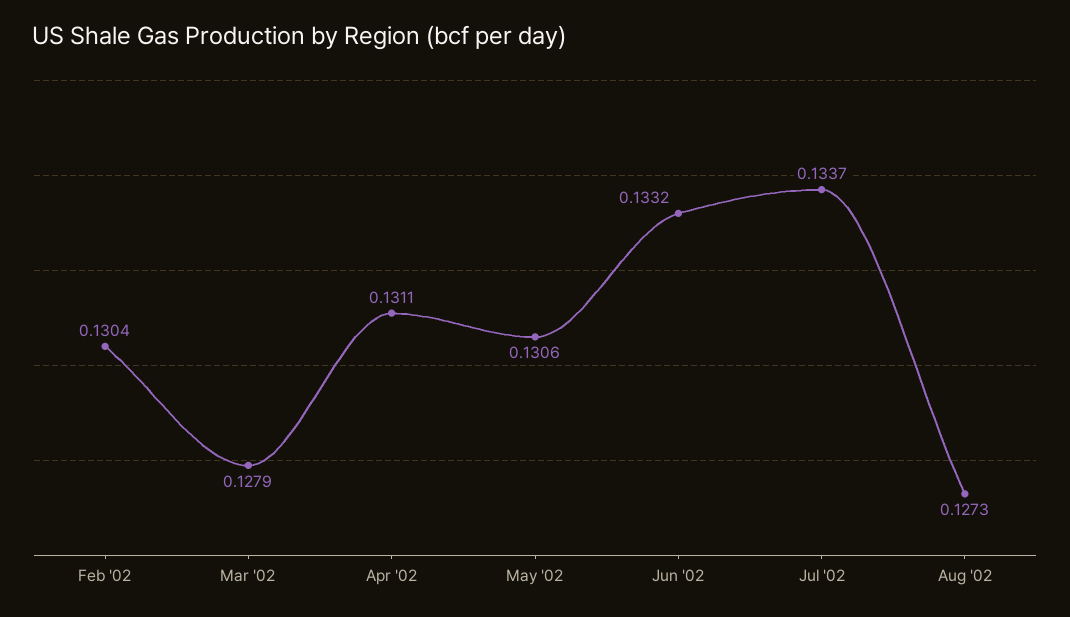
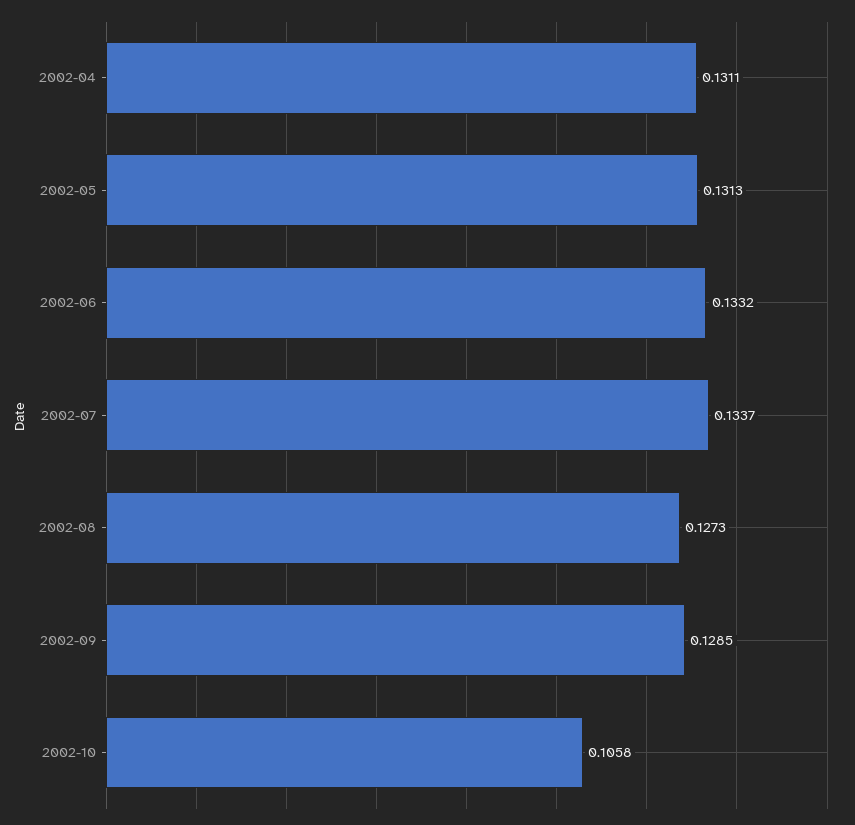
Feb '02: 0.1304 -> none
Mar '02: 0.1279 -> none
May '02: 0.1306 -> 0.1313
2002-09: none -> 0.1285
2002-10: none -> 0.1058

